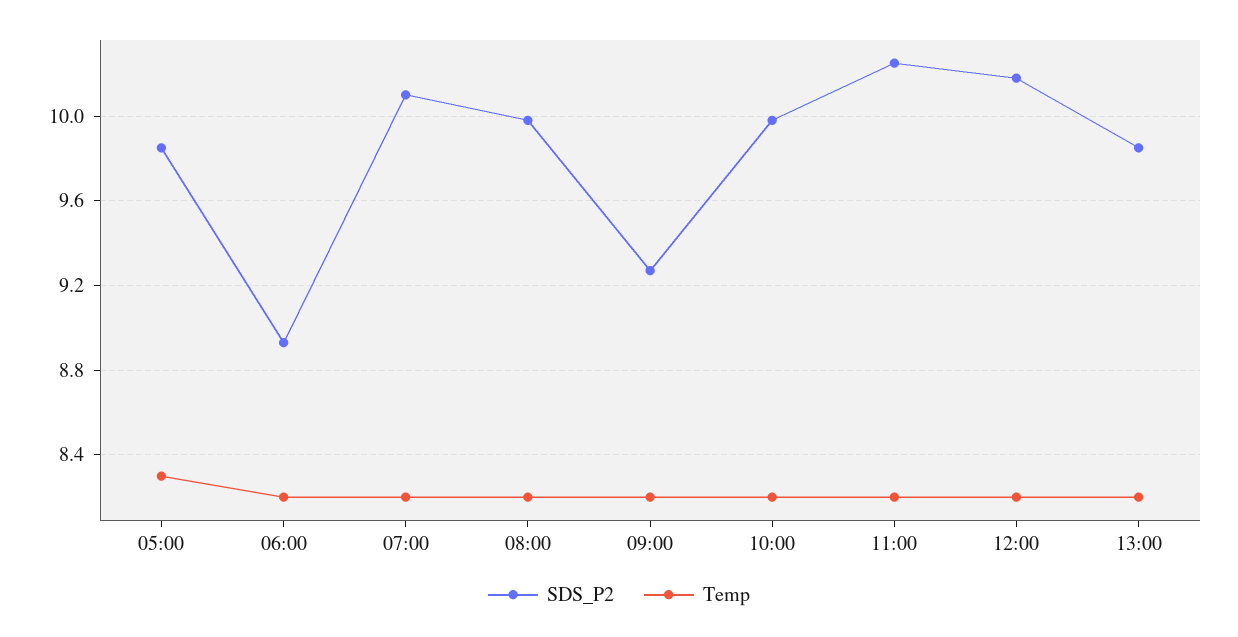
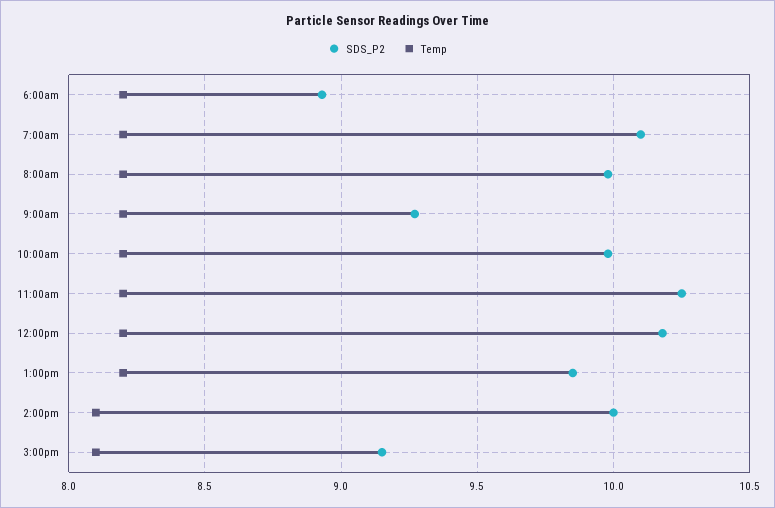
SDS_P2, 05:00: 9.85 -> none
Temp, 05:00: 8.3 -> none
SDS_P2, 2:00pm: none -> 10
Temp, 2:00pm: none -> 8.1
SDS_P2, 3:00pm: none -> 9.15
Temp, 3:00pm: none -> 8.1

